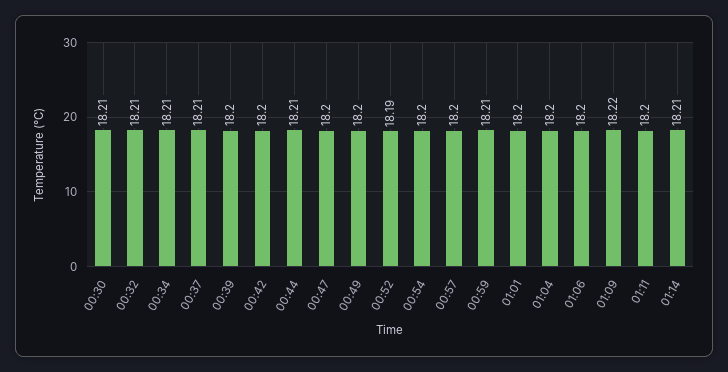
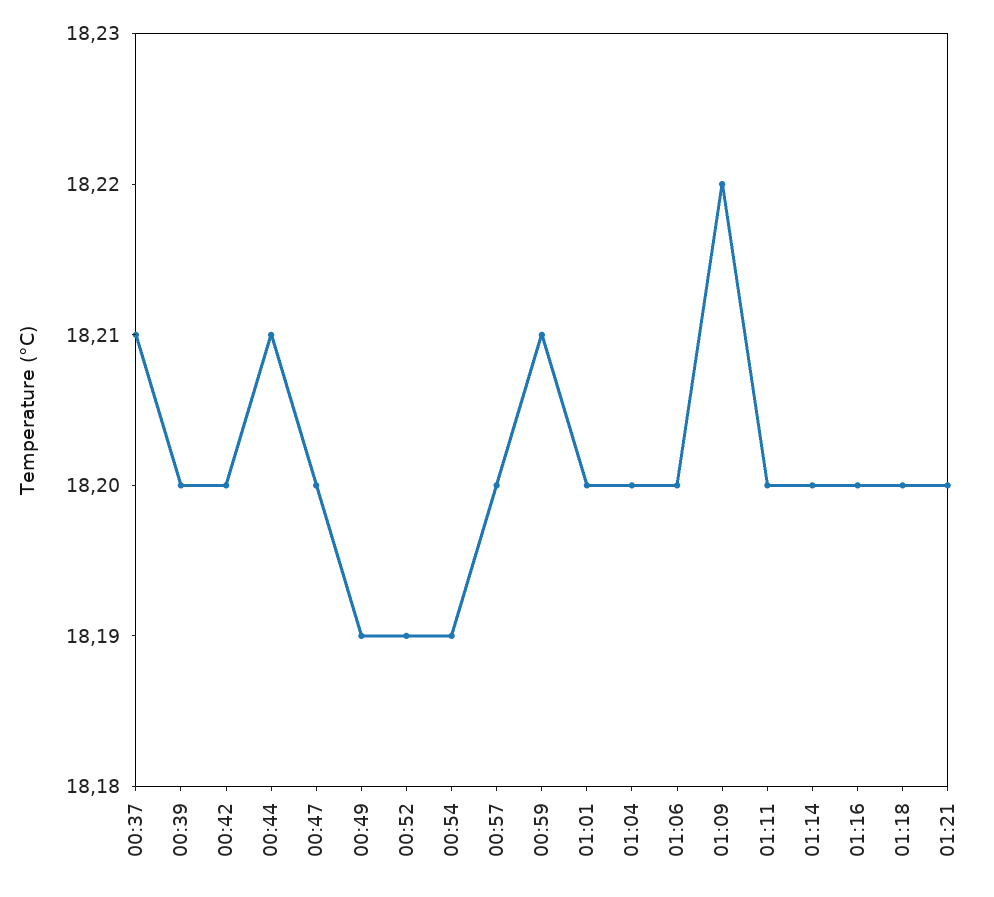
00:30: 18.21 -> none
00:32: 18.21 -> none
00:34: 18.21 -> none
00:49: 18.2 -> 18.19
00:54: 18.2 -> 18.19
01:14: 18.21 -> 18.2
01:16: none -> 18.2
01:18: none -> 18.2
01:21: none -> 18.2

